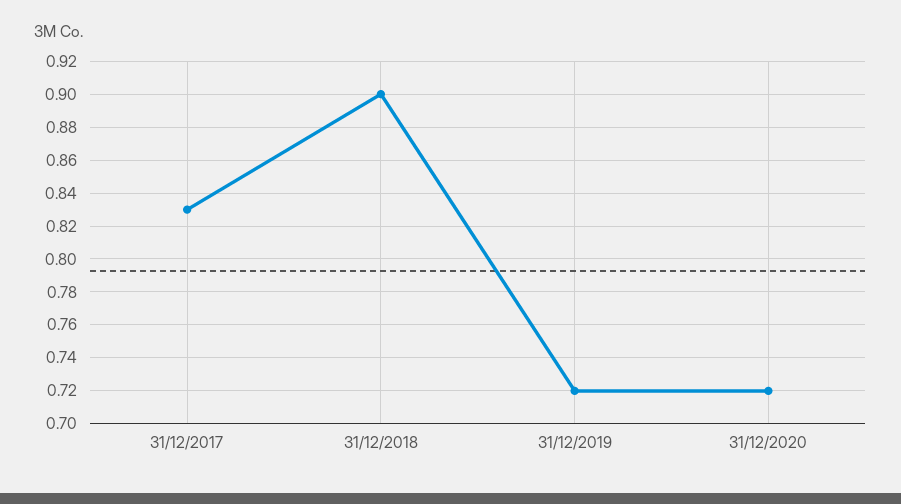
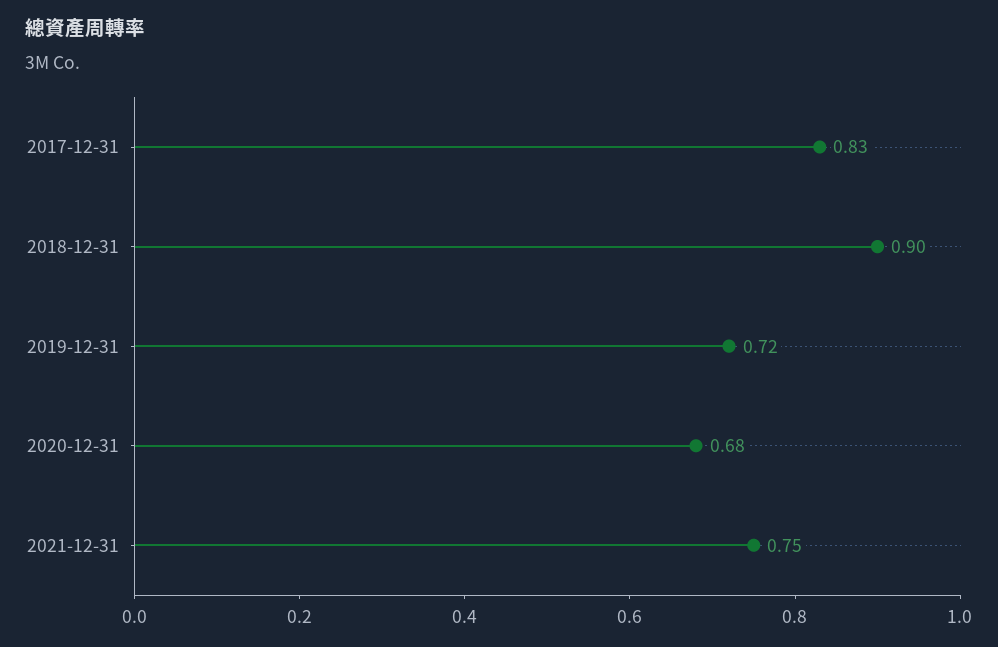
31/12/2020: 0.72 -> 0.68
2021-12-31: none -> 0.75

